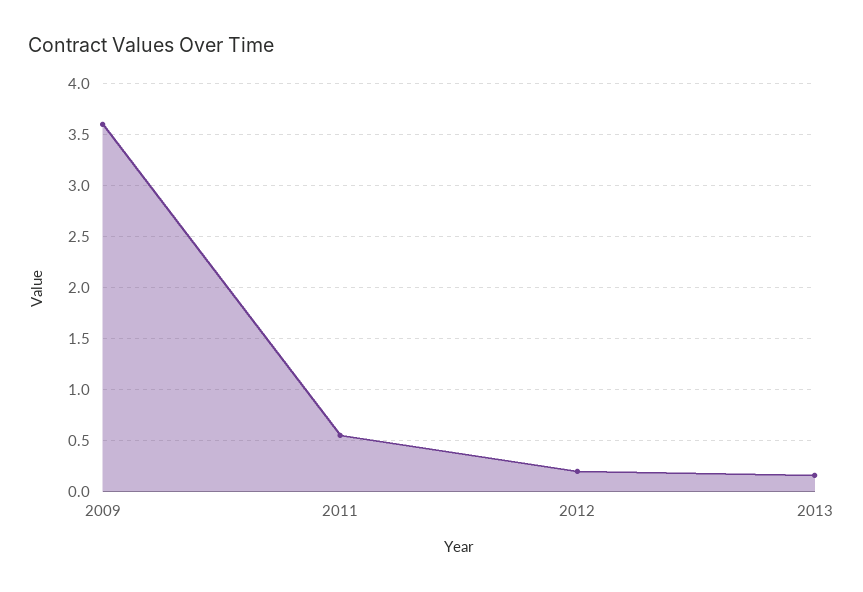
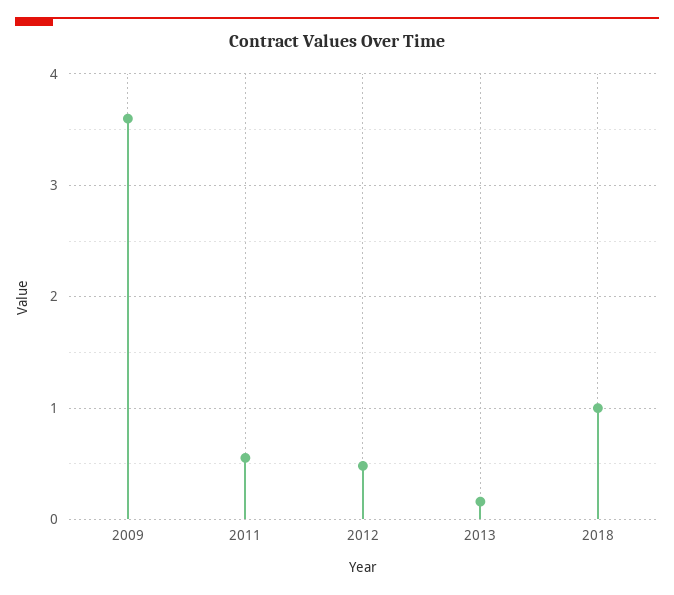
2012: 0.2 -> 0.5
2018: none -> 1

